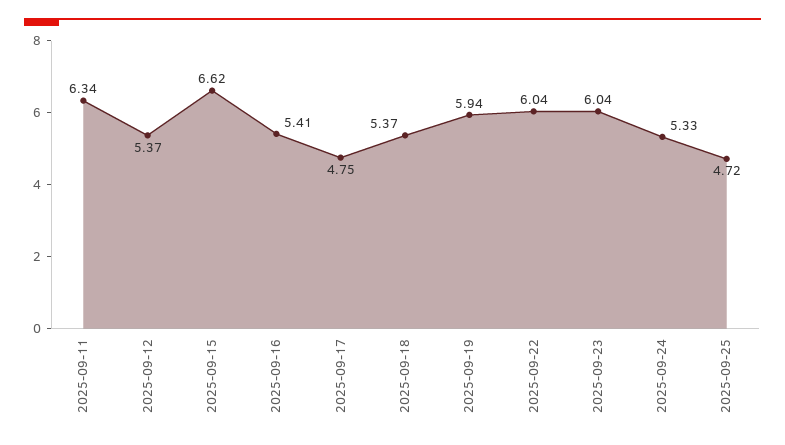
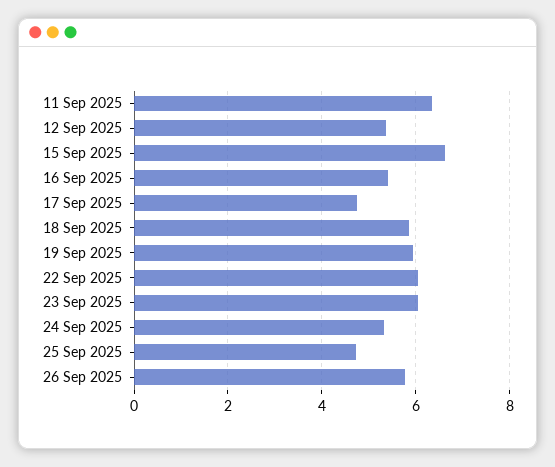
2025-09-18: 5.37 -> 5.8
26 Sep 2025: none -> 5.8

